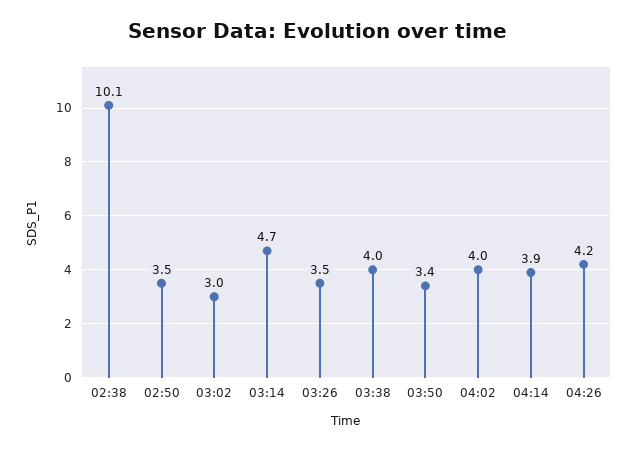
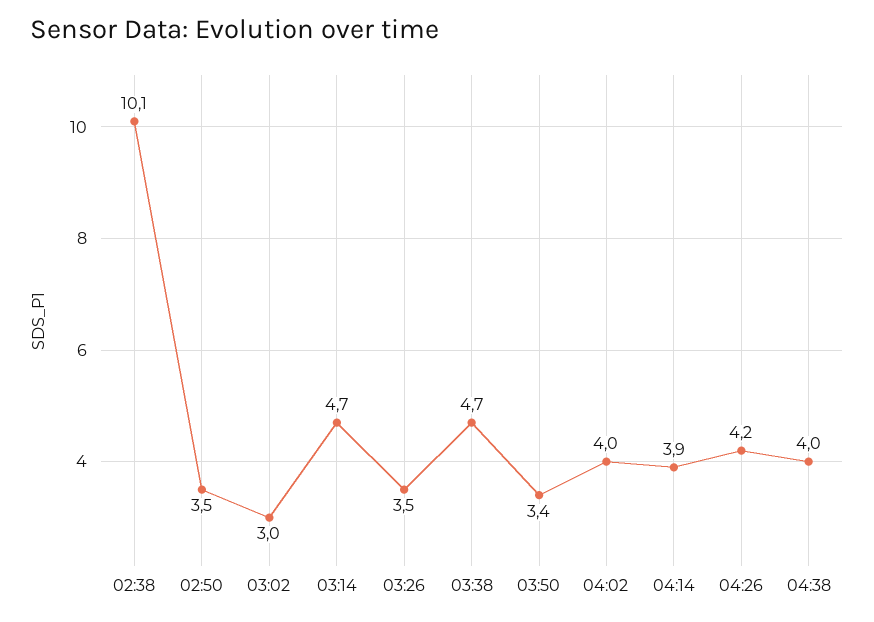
03:38: 4 -> 4.7
04:38: none -> 4

